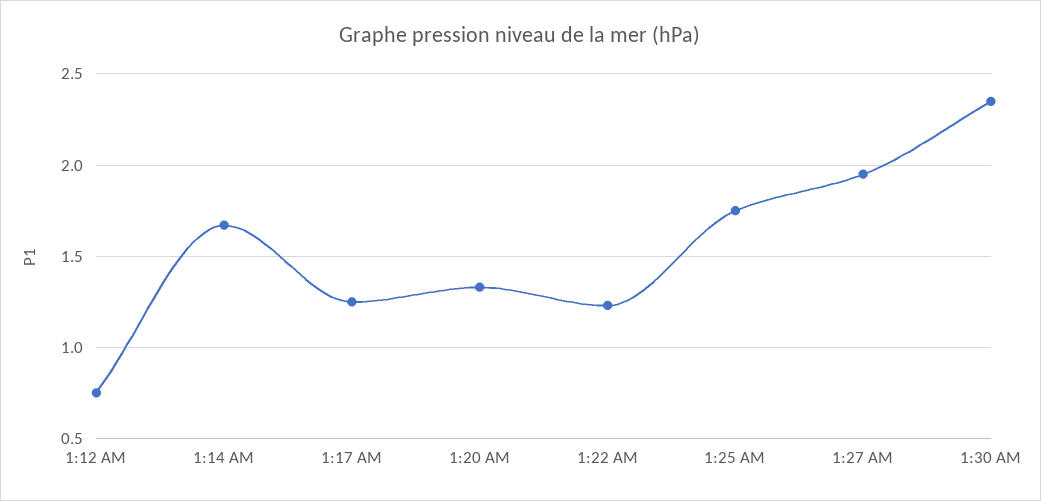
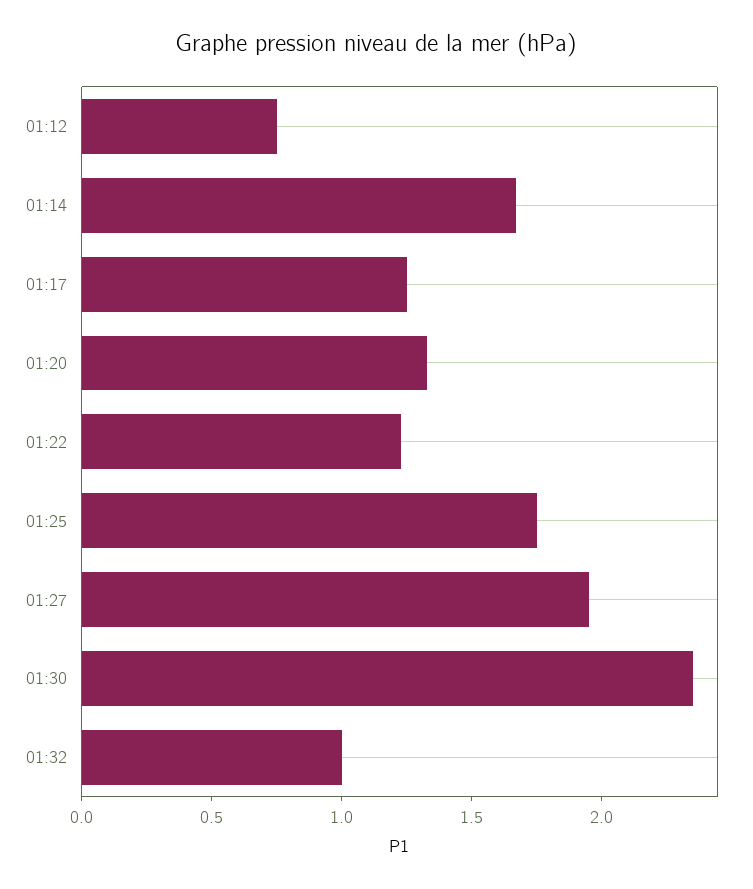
01:32: none -> 1

